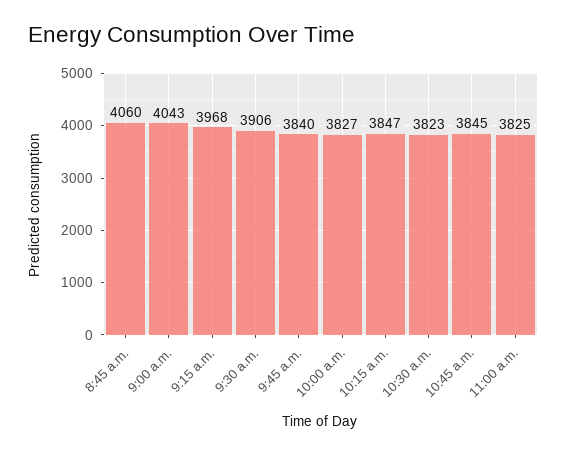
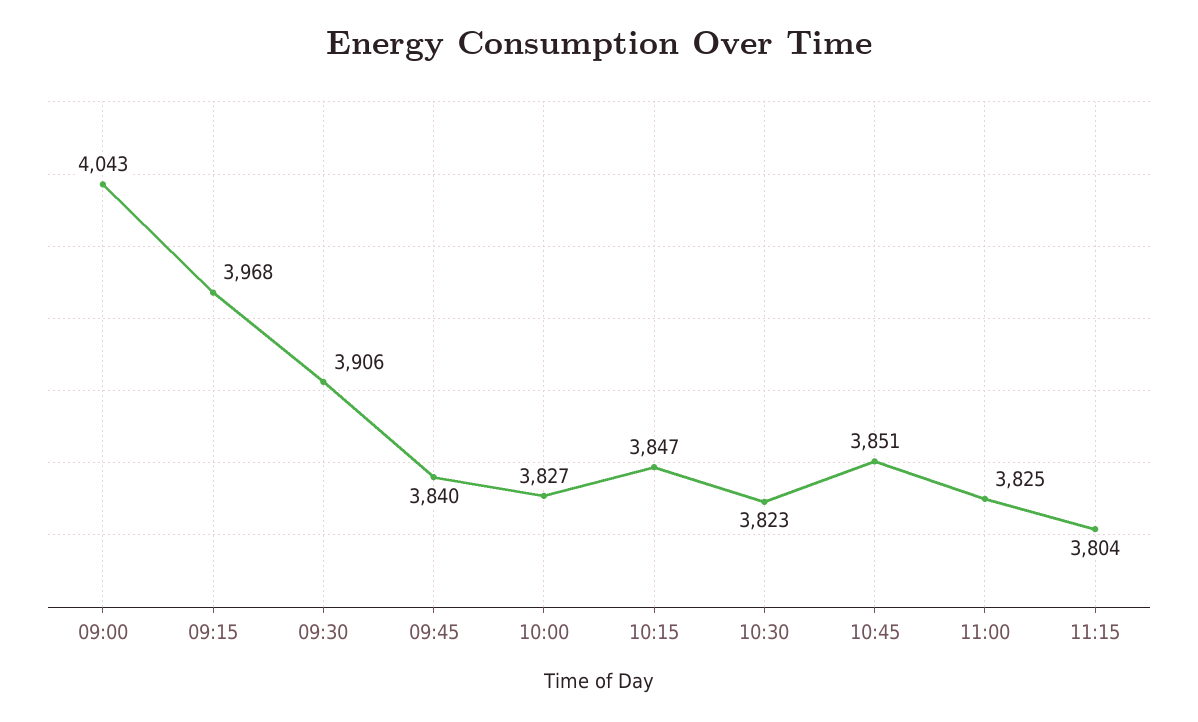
8:45 a.m.: 4060 -> none
10:45 a.m.: 3845 -> 3851
11:15: none -> 3804

